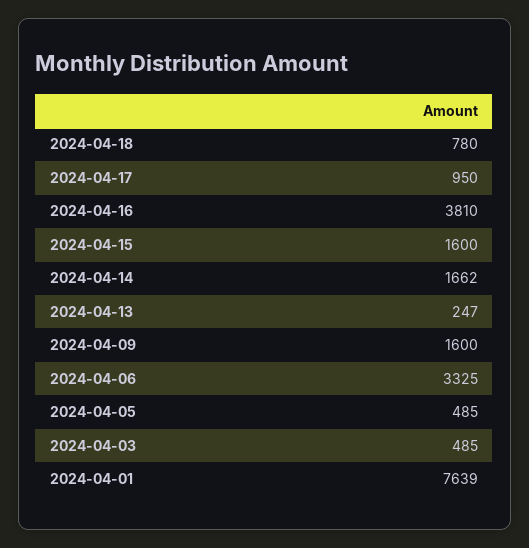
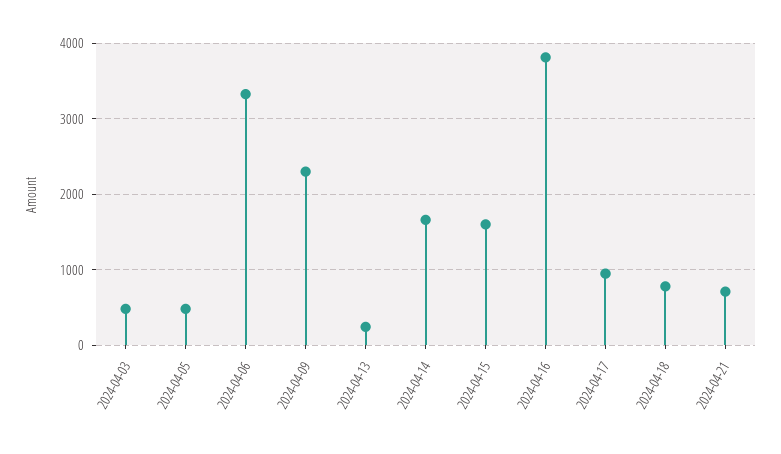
2024-04-09: 1600 -> 2300
2024-04-01: 7639 -> none
2024-04-21: none -> 700

